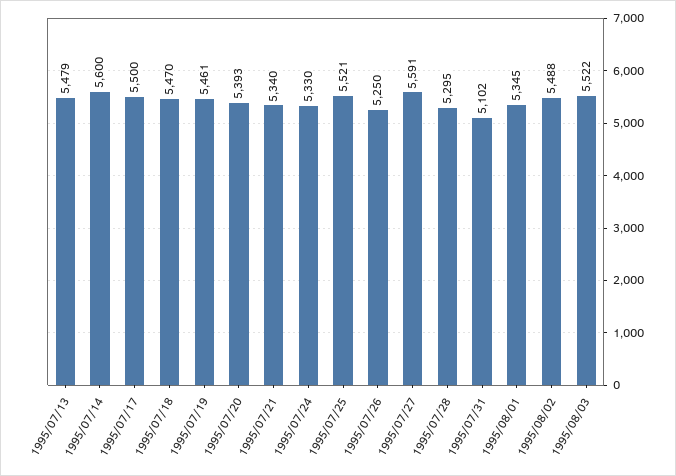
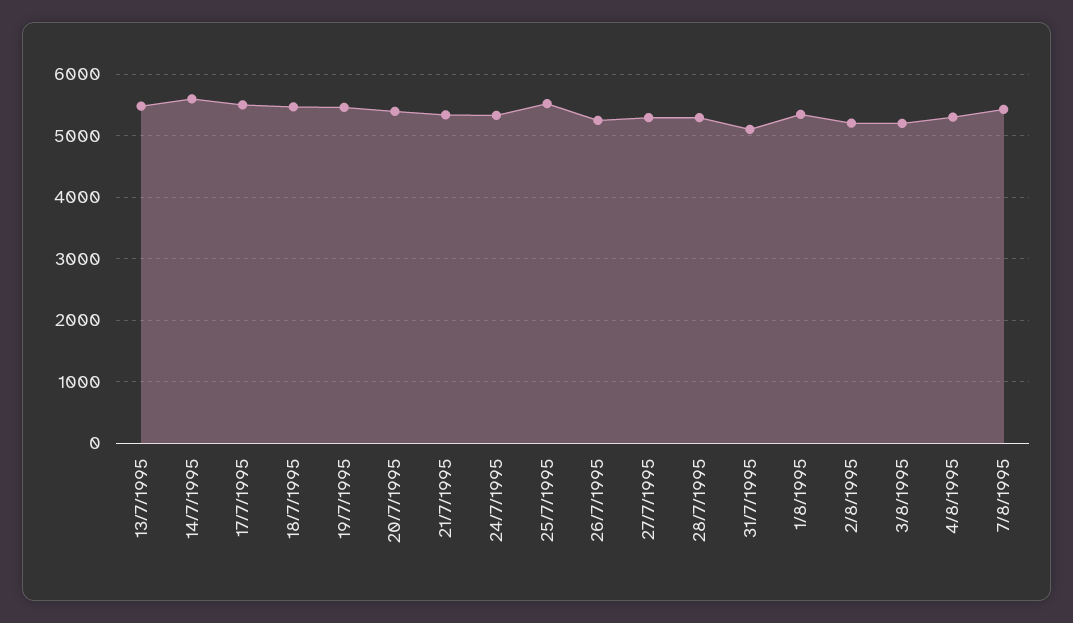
1995/07/27: 5591 -> 5300
1995/08/02: 5488 -> 5200
1995/08/03: 5522 -> 5200
4/8/1995: none -> 5300
7/8/1995: none -> 5400

